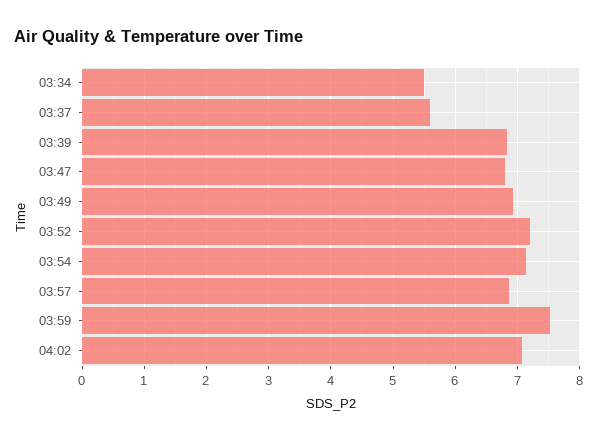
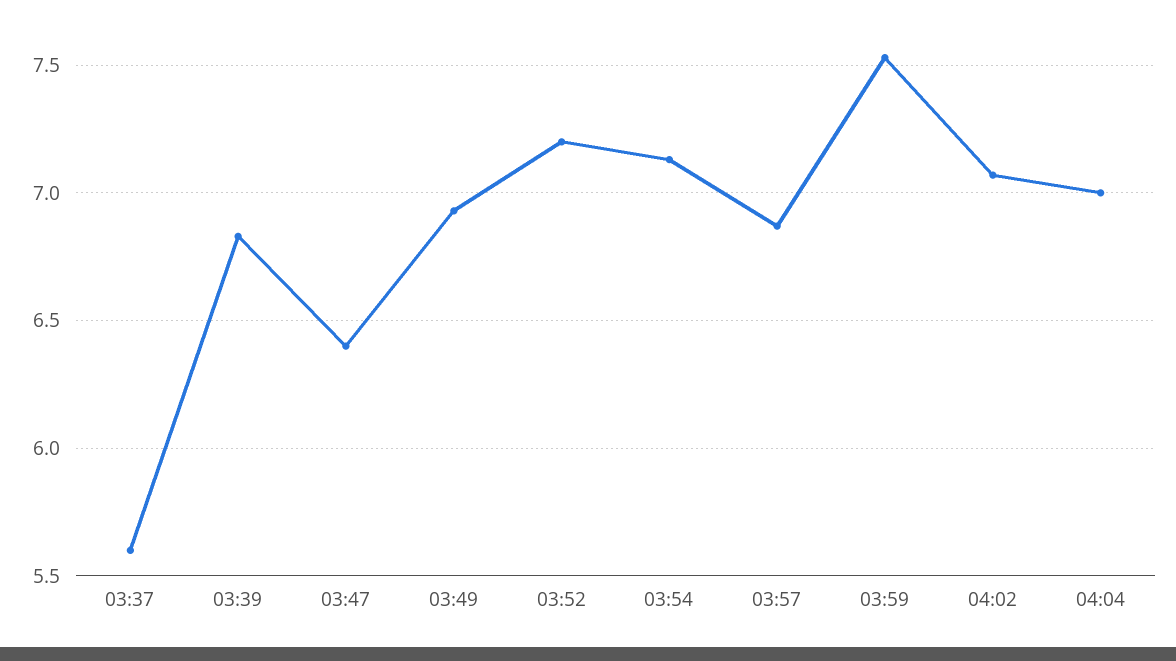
03:34: 5.5 -> none
03:47: 6.8 -> 6.4
04:04: none -> 7

